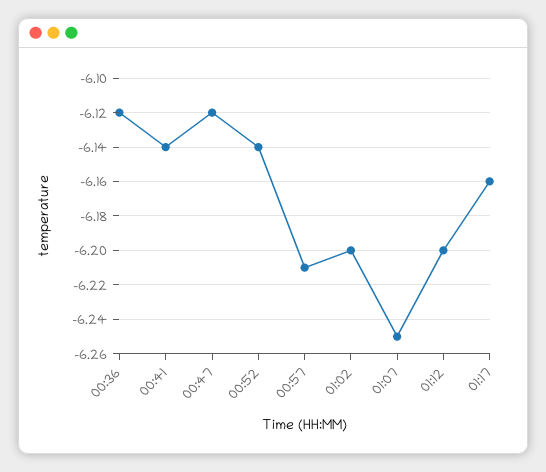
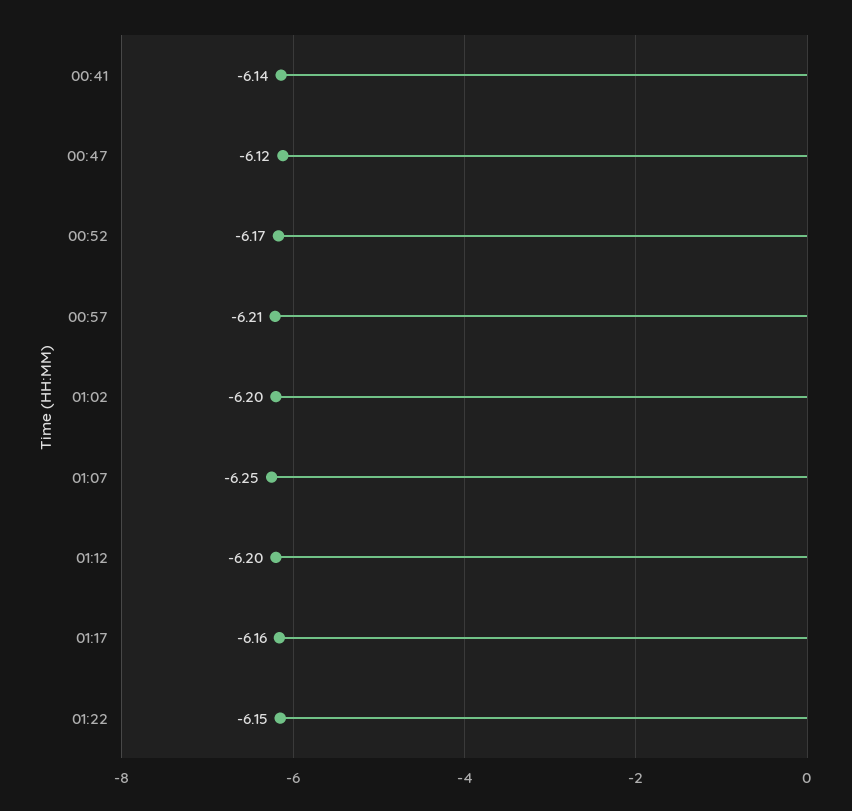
00:36: -6.12 -> none
00:52: -6.14 -> -6.17
01:22: none -> -6.15

